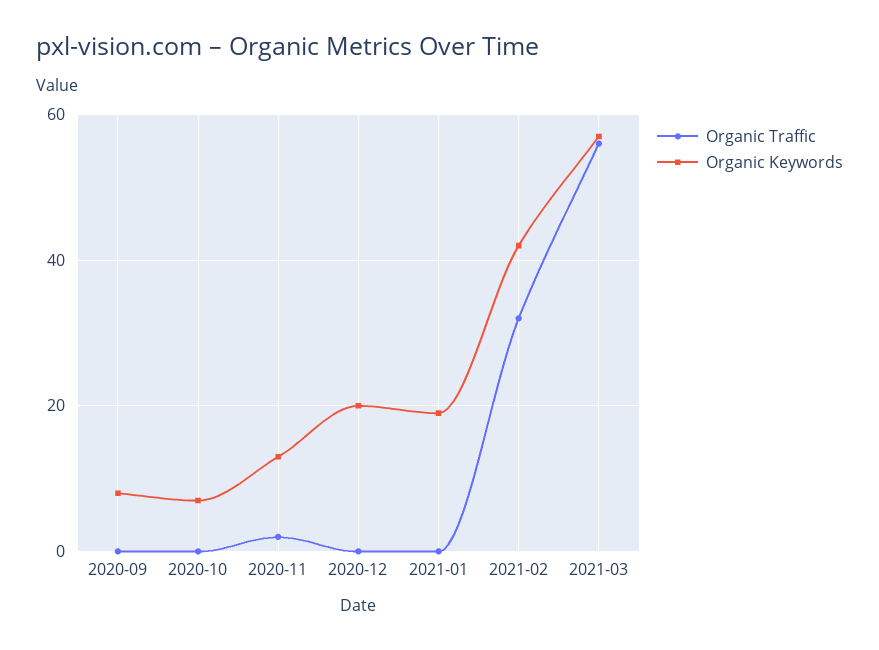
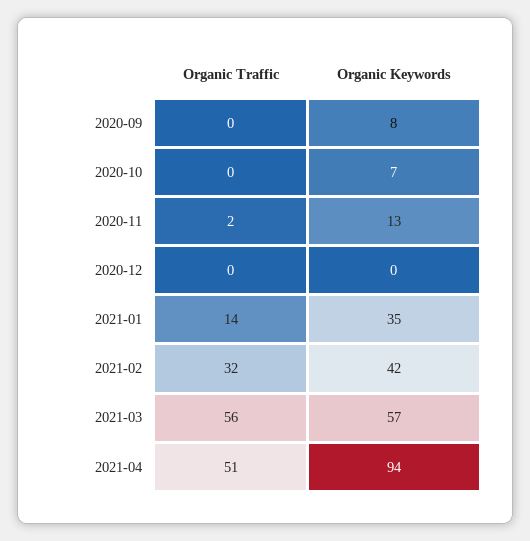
Organic Keywords, 2020-12: 20 -> 0
Organic Traffic, 2021-01: 0 -> 14
Organic Keywords, 2021-01: 20 -> 35
Organic Traffic, 2021-04: none -> 51
Organic Keywords, 2021-04: none -> 94

